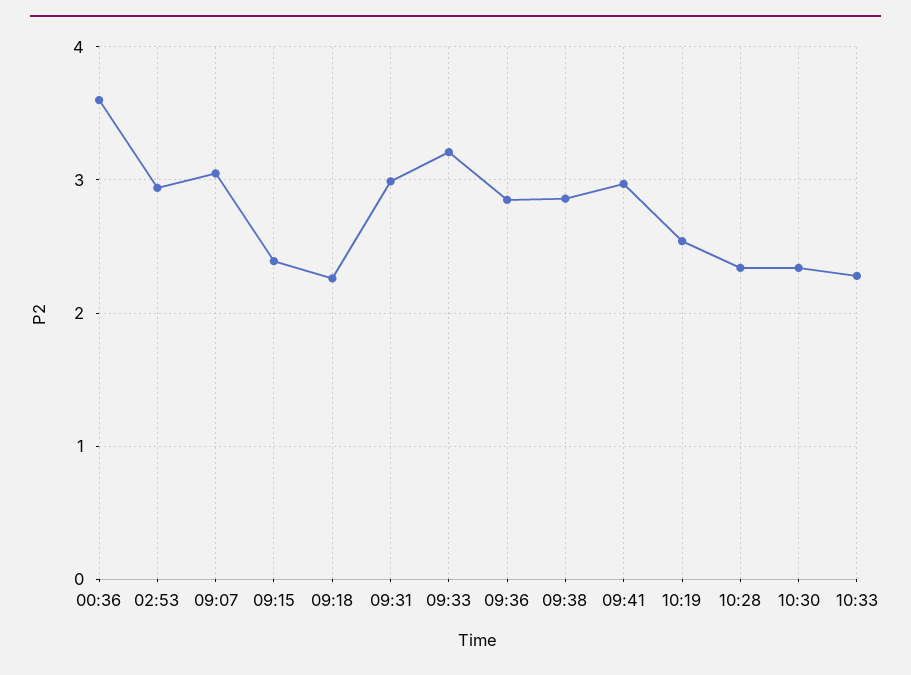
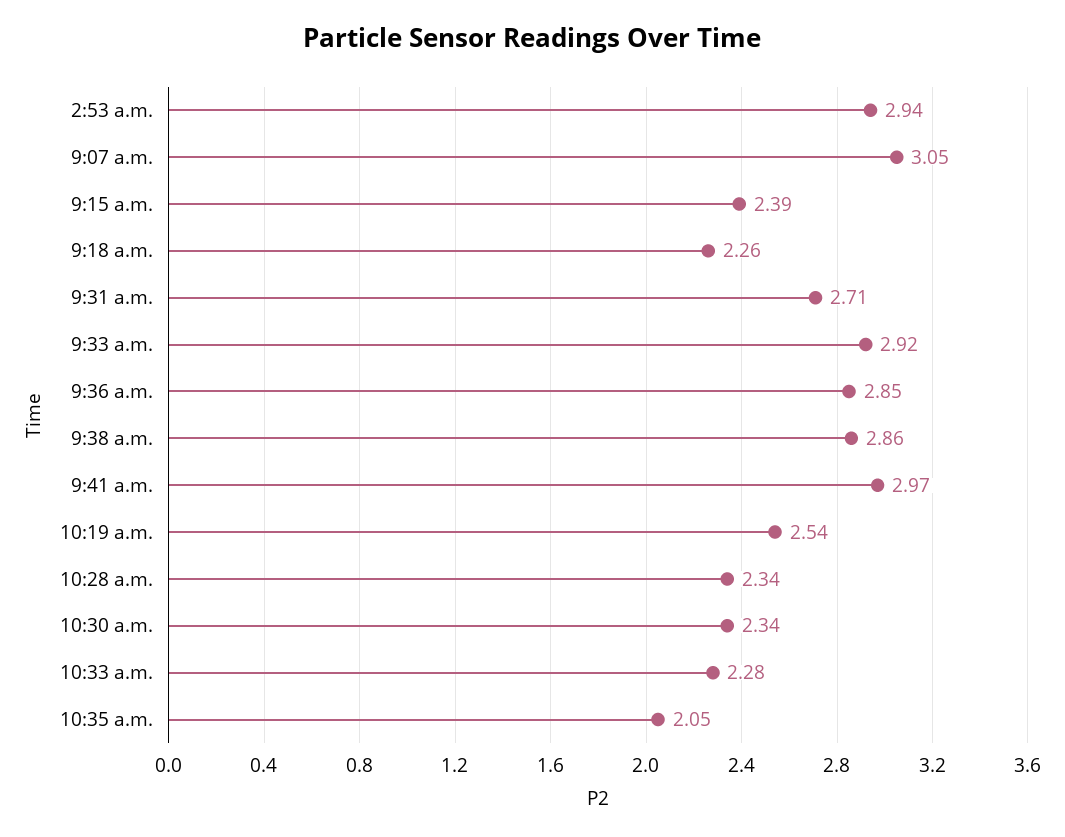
00:36: 3.6 -> none
09:31: 3 -> 2.71
09:33: 3.2 -> 2.92
10:35 a.m.: none -> 2.05

